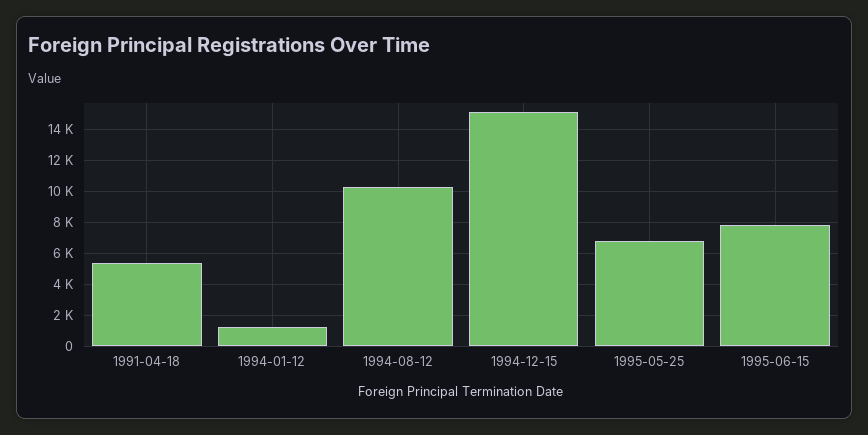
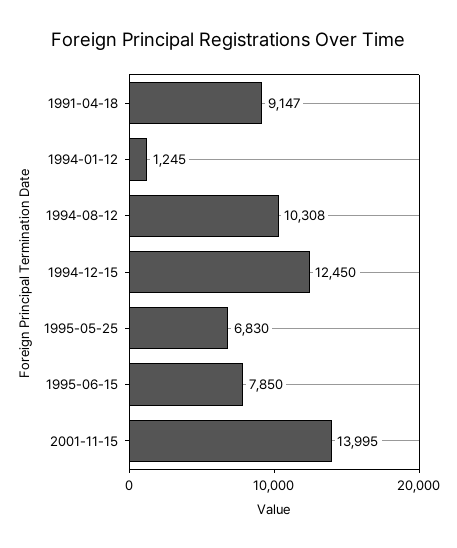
1991-04-18: 5500 -> 9147
1994-12-15: 15000 -> 12450
2001-11-15: none -> 13995

